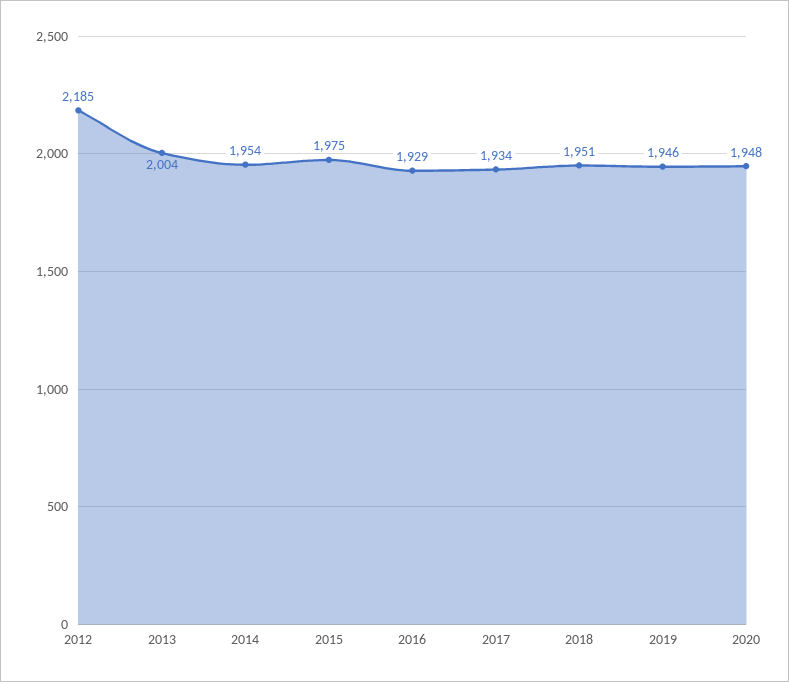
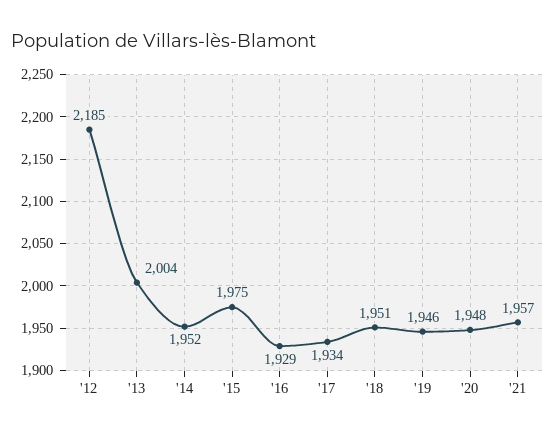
2014: 1954 -> 1952
'21: none -> 1957

